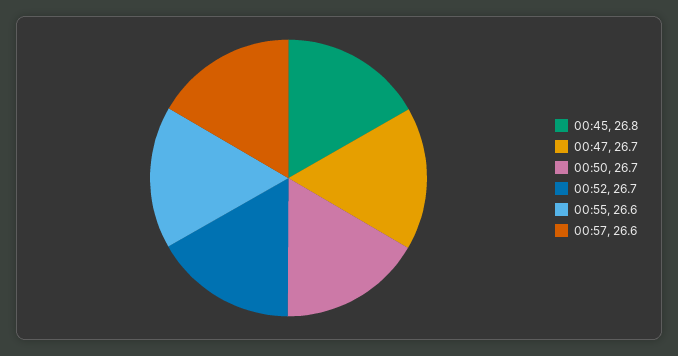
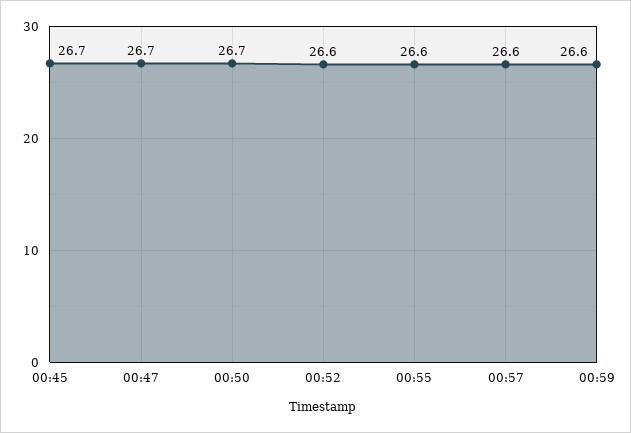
00:45: 26.8 -> 26.7
00:52: 26.7 -> 26.6
00:59: none -> 26.6

